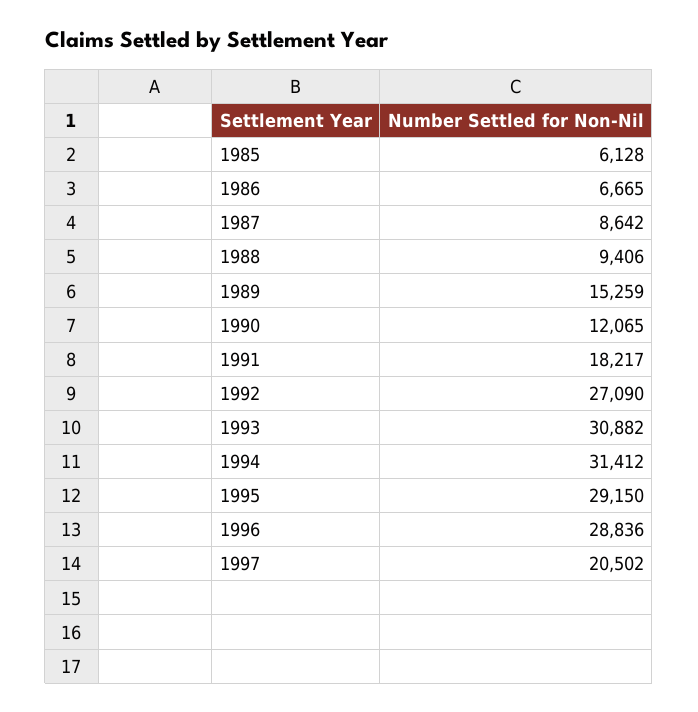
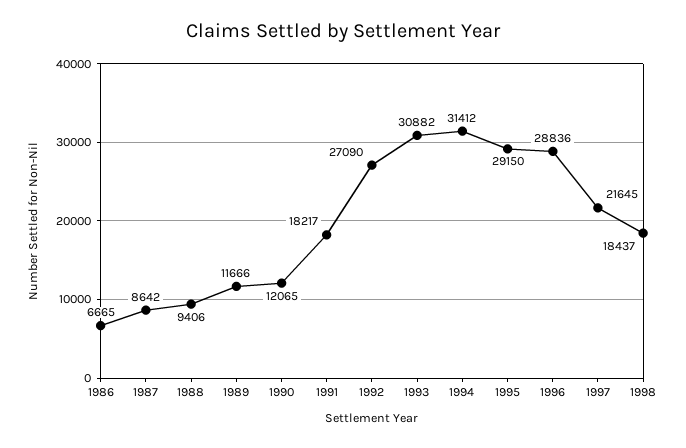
1985: 6128 -> none
1989: 15259 -> 11666
1997: 20502 -> 21645
1998: none -> 18437

